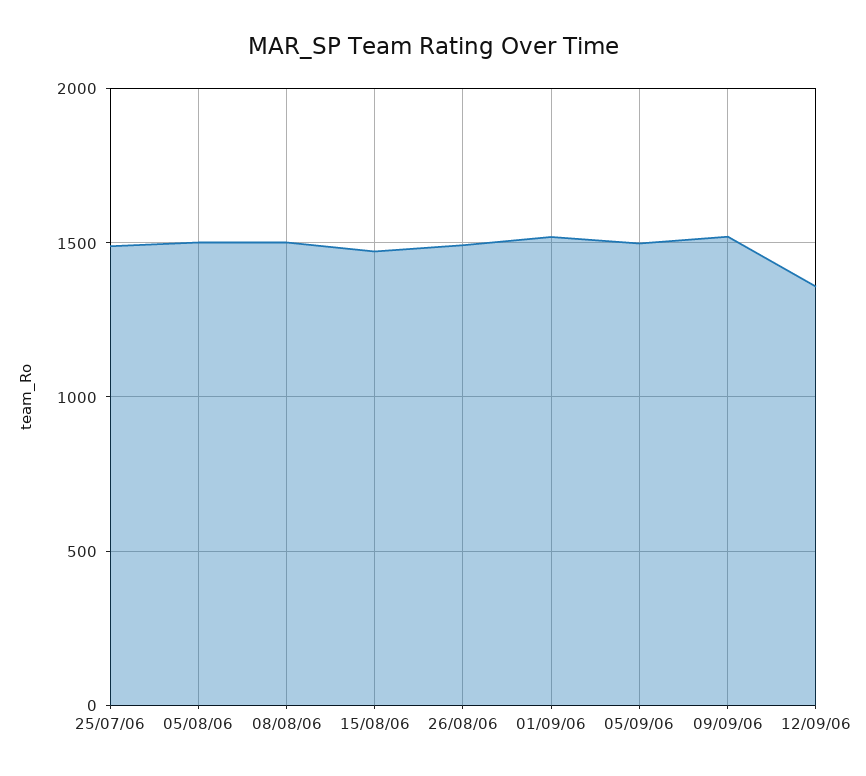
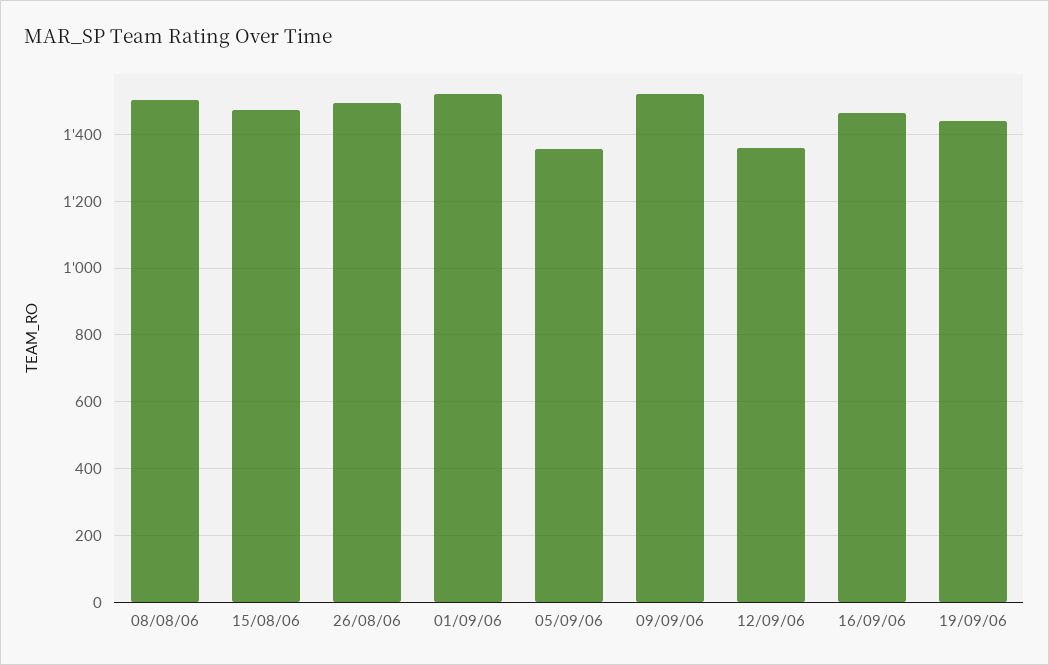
25/07/06: 1500 -> none
05/08/06: 1500 -> none
05/09/06: 1500 -> 1360
16/09/06: none -> 1460
19/09/06: none -> 1440

